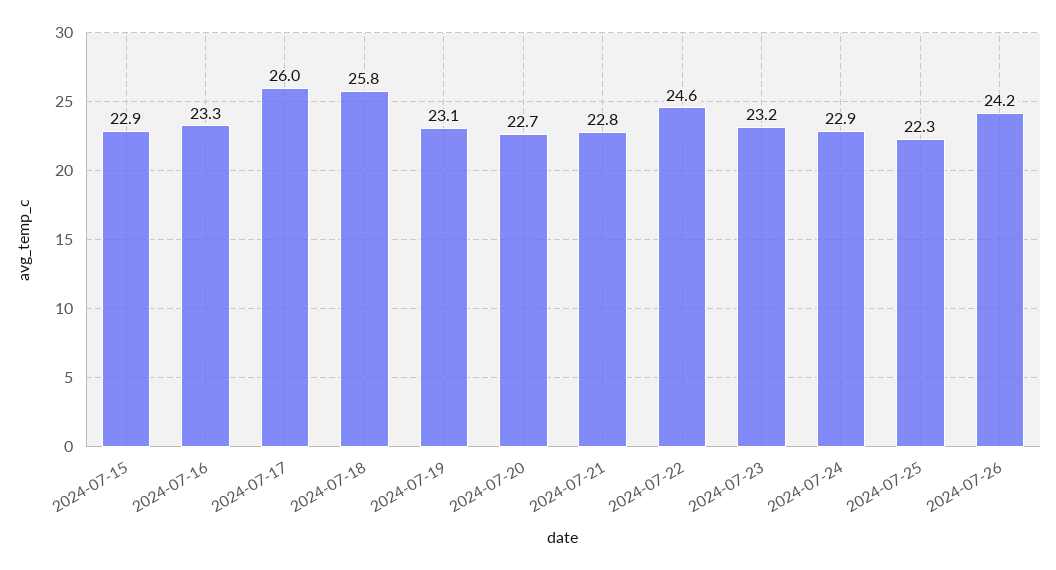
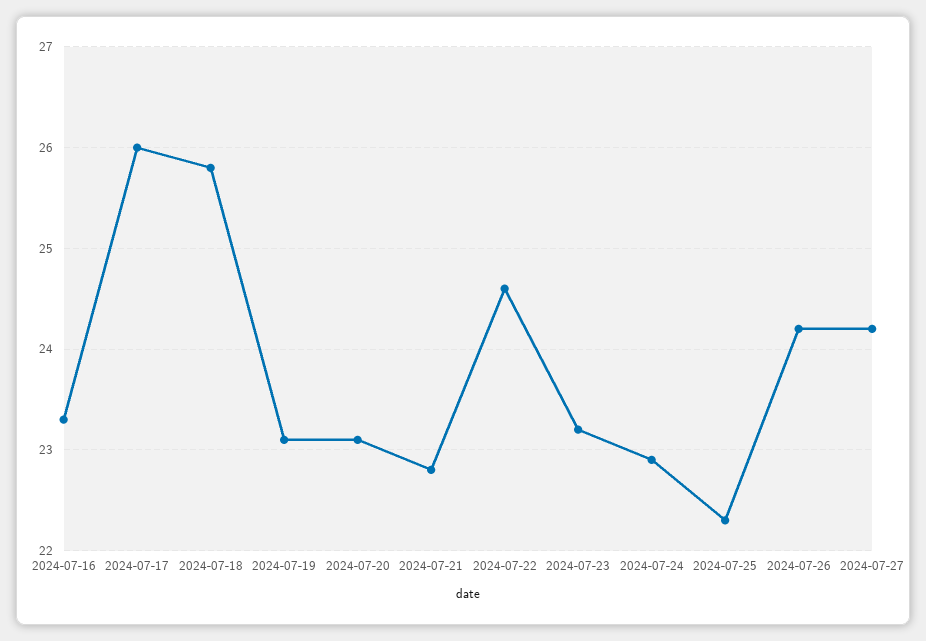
2024-07-15: 22.9 -> none
2024-07-20: 22.7 -> 23.1
2024-07-27: none -> 24.2

